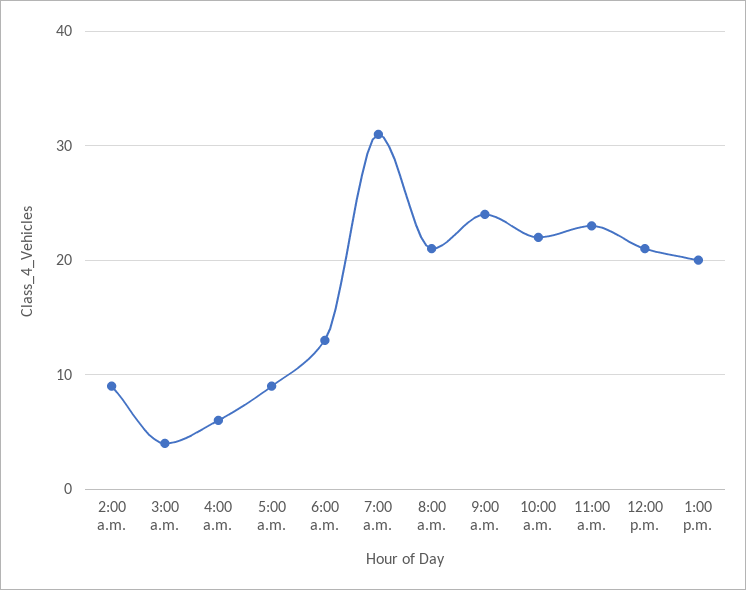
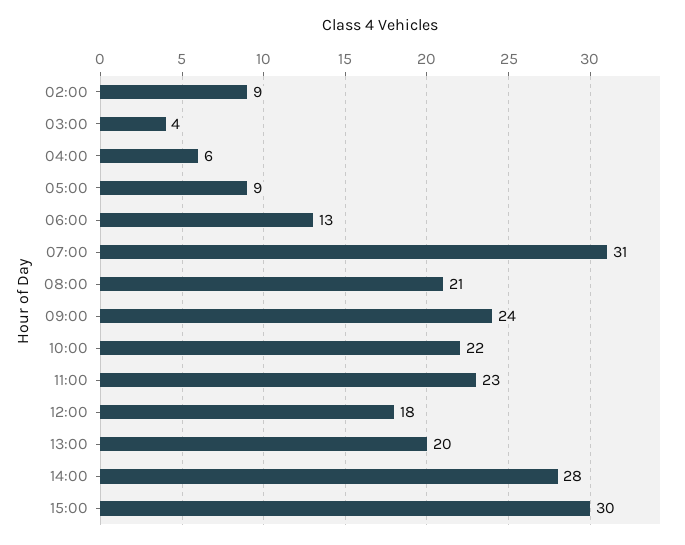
12:00 p.m.: 21 -> 18
14:00: none -> 28
15:00: none -> 30

